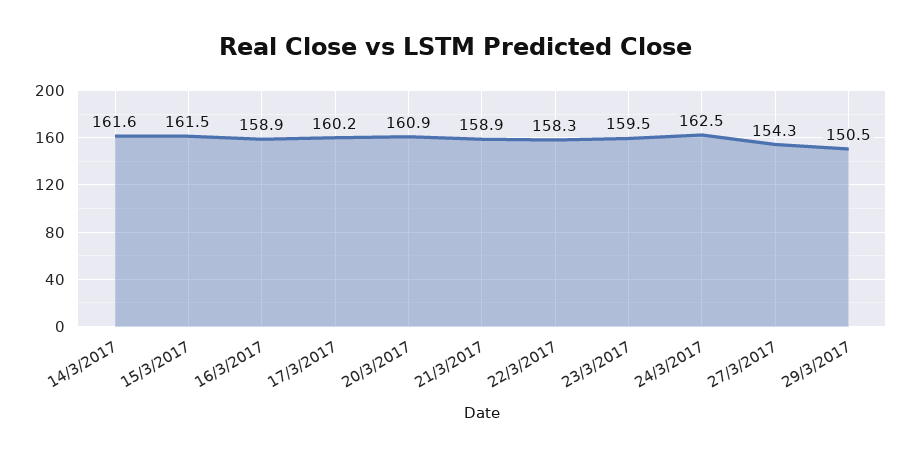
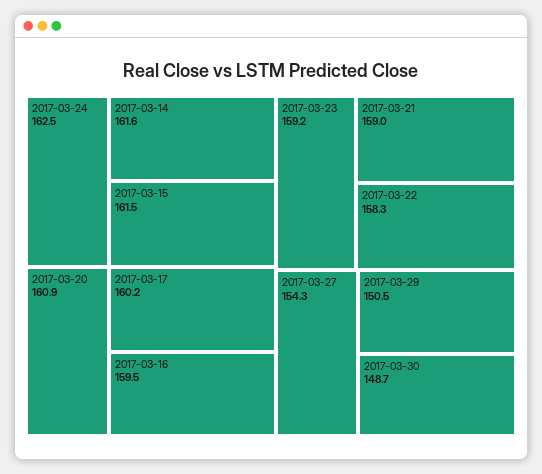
16/3/2017: 158.9 -> 159.5
21/3/2017: 158.9 -> 159
23/3/2017: 159.5 -> 159.2
2017-03-30: none -> 148.7

